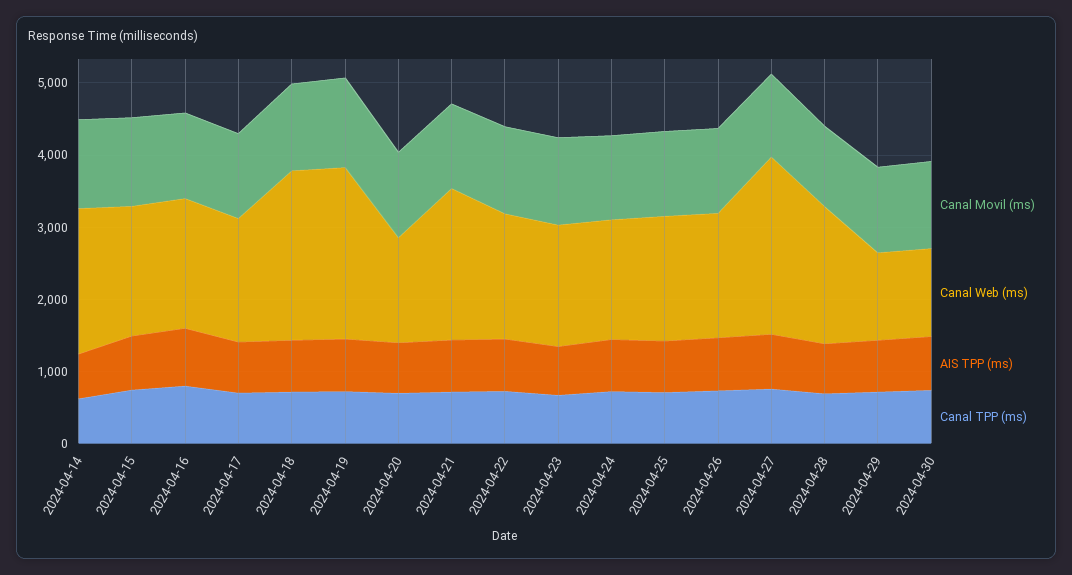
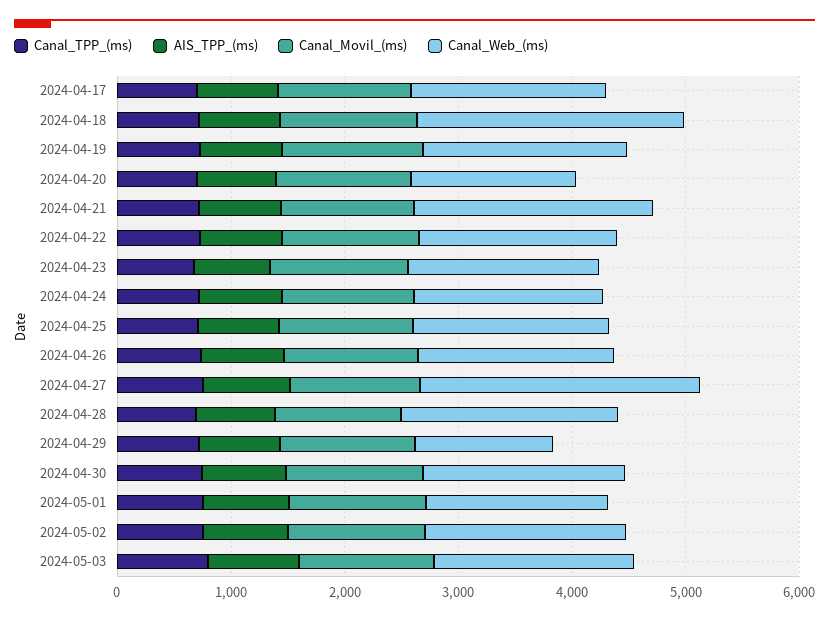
Canal Movil (ms), 2024-04-14: 1200 -> none
Canal Web (ms), 2024-04-14: 2000 -> none
AIS TPP (ms), 2024-04-14: 600 -> none
Canal TPP (ms), 2024-04-14: 600 -> none
Canal Movil (ms), 2024-04-15: 1200 -> none
Canal Web (ms), 2024-04-15: 1800 -> none
AIS TPP (ms), 2024-04-15: 800 -> none
Canal TPP (ms), 2024-04-15: 800 -> none
Canal Movil (ms), 2024-04-16: 1200 -> none
Canal Web (ms), 2024-04-16: 1800 -> none
AIS TPP (ms), 2024-04-16: 800 -> none
Canal TPP (ms), 2024-04-16: 800 -> none
Canal Web (ms), 2024-04-19: 2400 -> 1800
Canal Web (ms), 2024-04-30: 1200 -> 1800
Canal TPP (ms), 2024-05-01: none -> 800
AIS TPP (ms), 2024-05-01: none -> 800
Canal Movil (ms), 2024-05-01: none -> 1200
Canal Web (ms), 2024-05-01: none -> 1600
Canal TPP (ms), 2024-05-02: none -> 800
AIS TPP (ms), 2024-05-02: none -> 800
Canal Movil (ms), 2024-05-02: none -> 1200
Canal Web (ms), 2024-05-02: none -> 1800
Canal TPP (ms), 2024-05-03: none -> 800
AIS TPP (ms), 2024-05-03: none -> 800
Canal Movil (ms), 2024-05-03: none -> 1200
Canal Web (ms), 2024-05-03: none -> 1800

